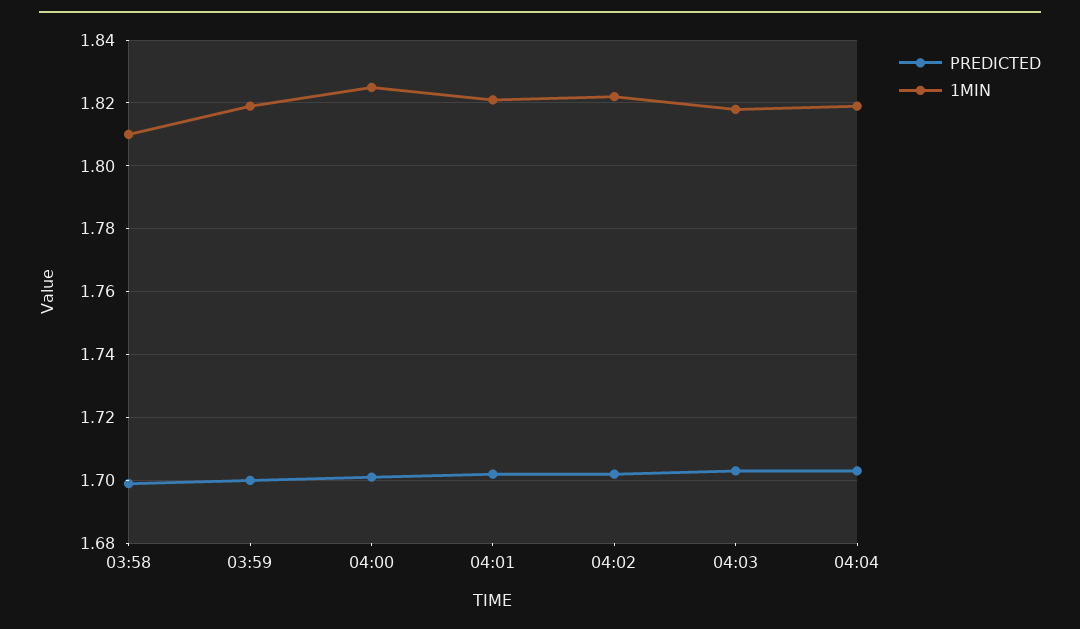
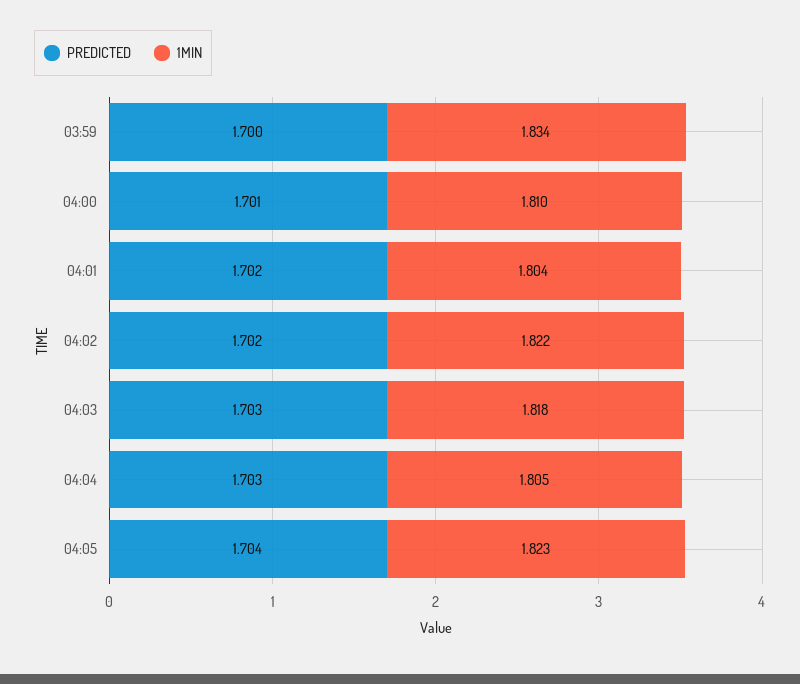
PREDICTED, 03:58: 1.7 -> none
1MIN, 03:58: 1.81 -> none
1MIN, 03:59: 1.82 -> 1.834
1MIN, 04:00: 1.825 -> 1.81
1MIN, 04:01: 1.82 -> 1.804
1MIN, 04:04: 1.82 -> 1.805
PREDICTED, 04:05: none -> 1.704
1MIN, 04:05: none -> 1.823

